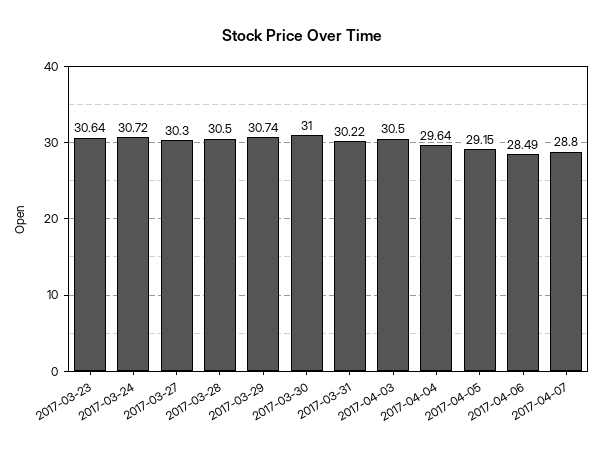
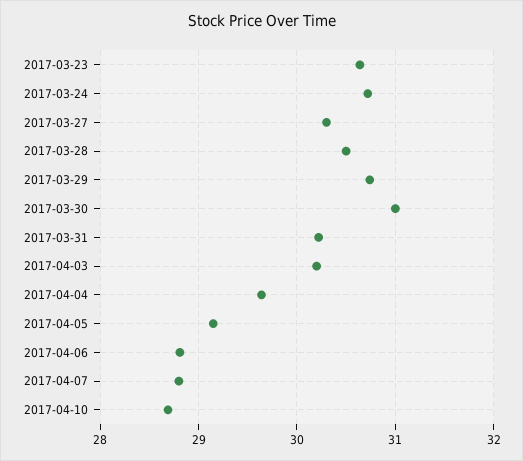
2017-04-03: 30.5 -> 30.2
2017-04-06: 28.49 -> 28.8
2017-04-10: none -> 28.7

